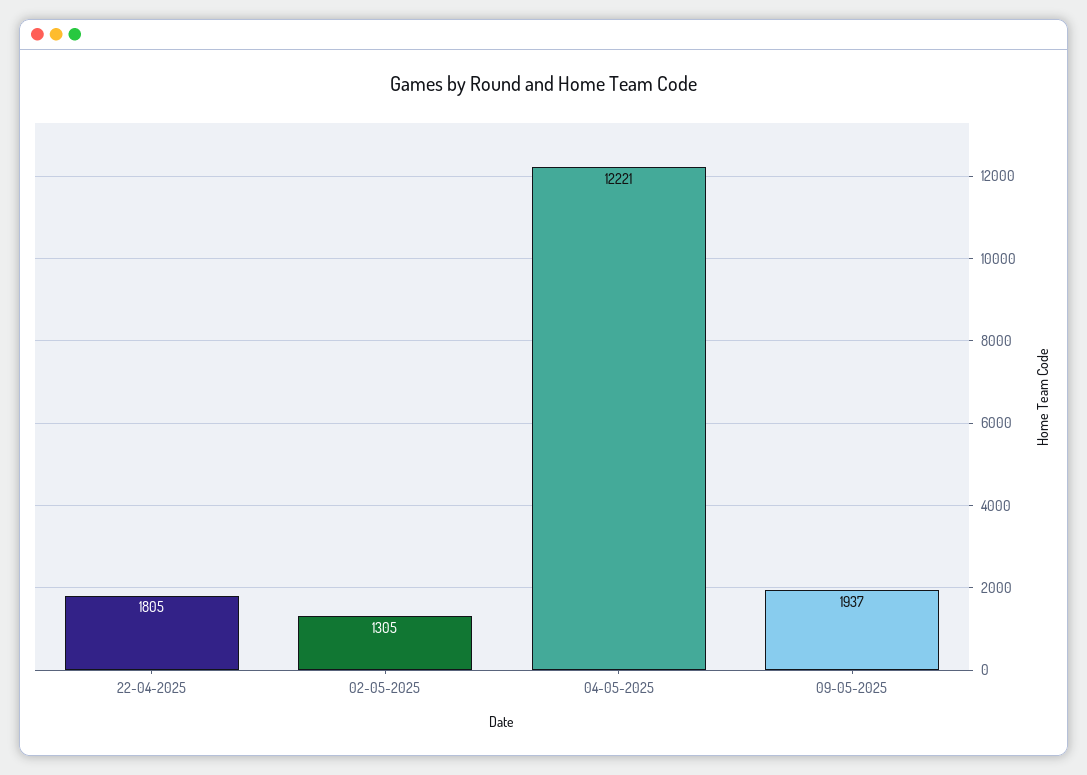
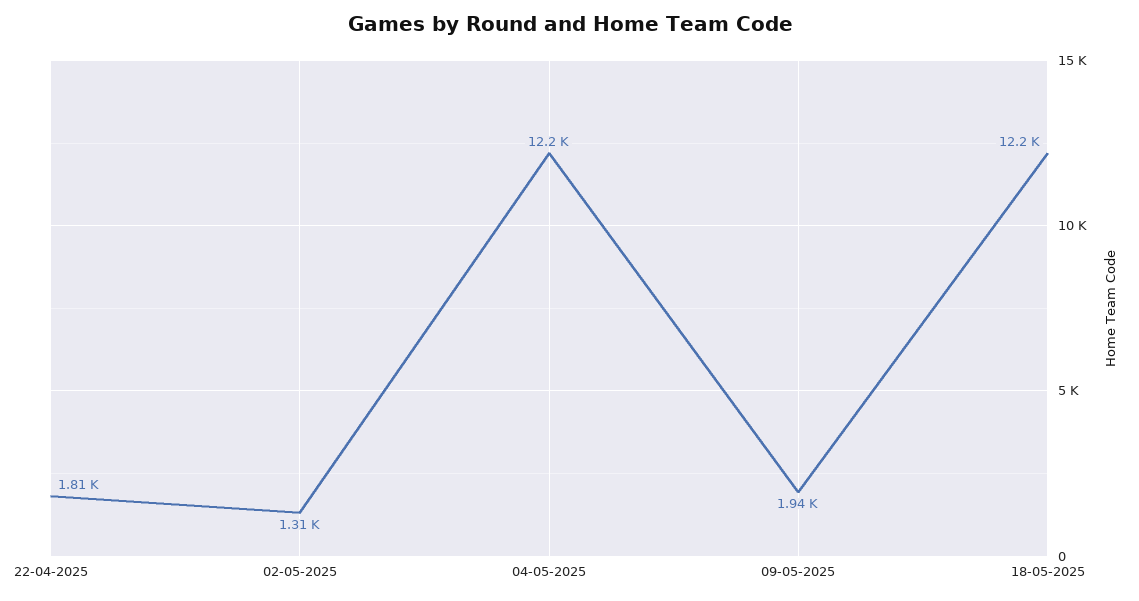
18-05-2025: none -> 12200

